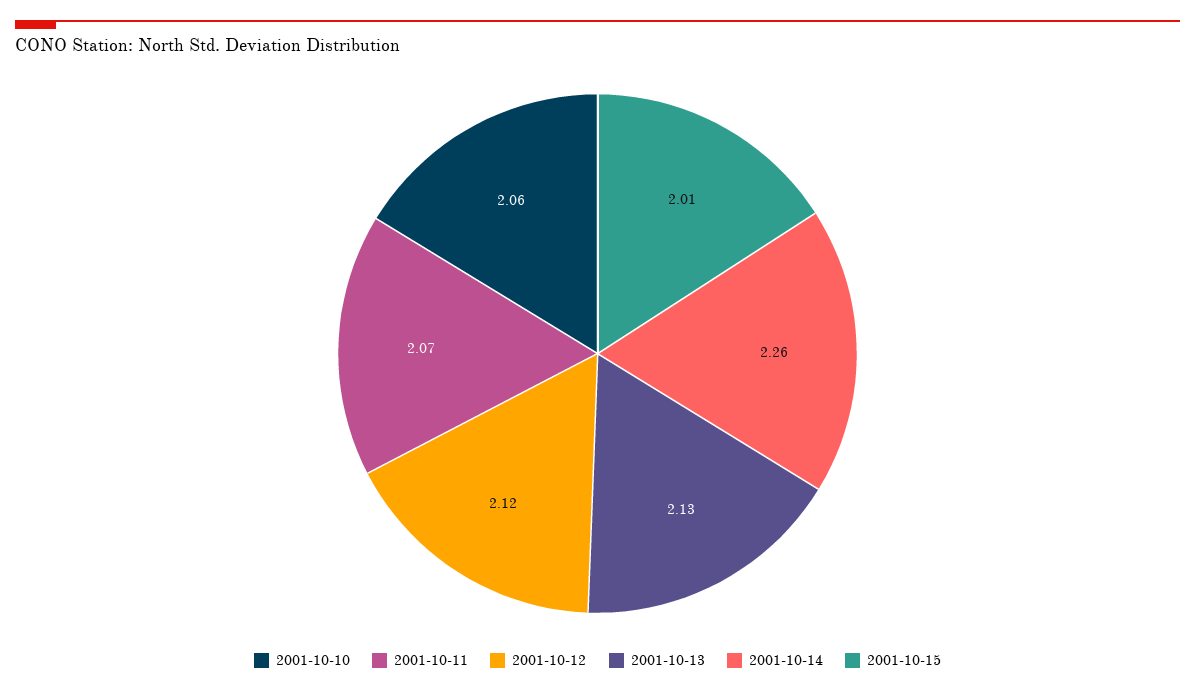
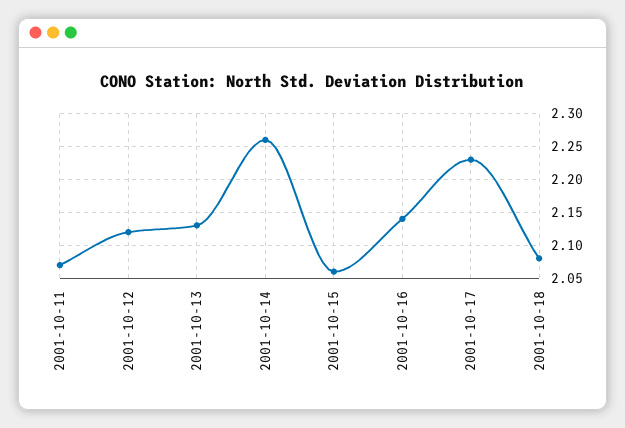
2001-10-10: 2.06 -> none
2001-10-15: 2.01 -> 2.06
2001-10-16: none -> 2.14
2001-10-17: none -> 2.23
2001-10-18: none -> 2.08

